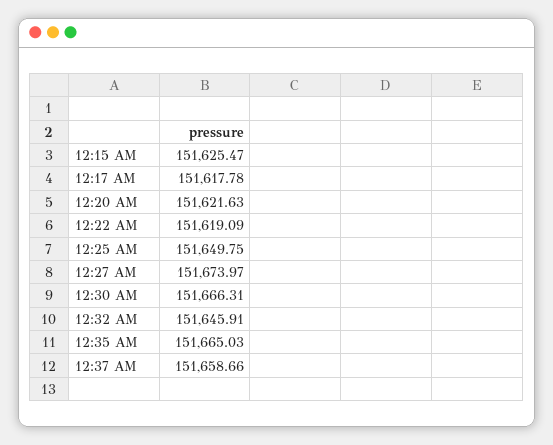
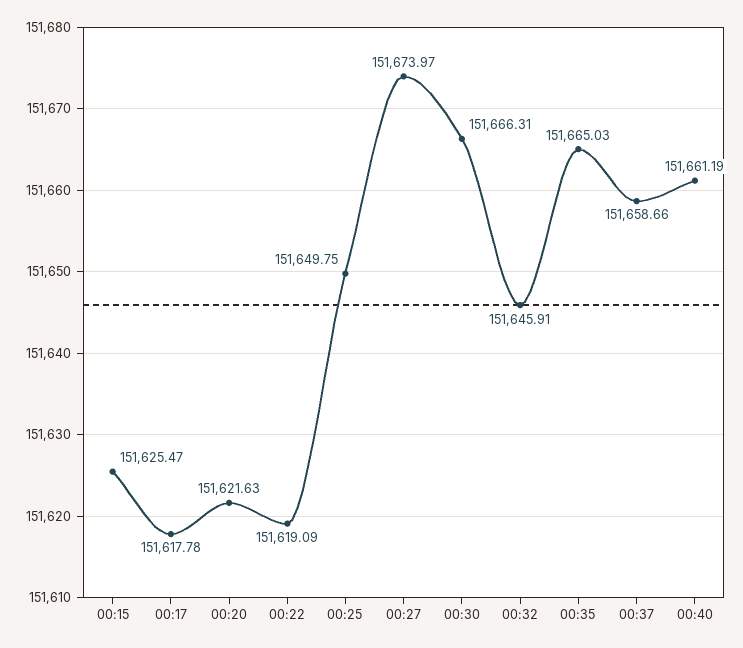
00:40: none -> 151661.19

